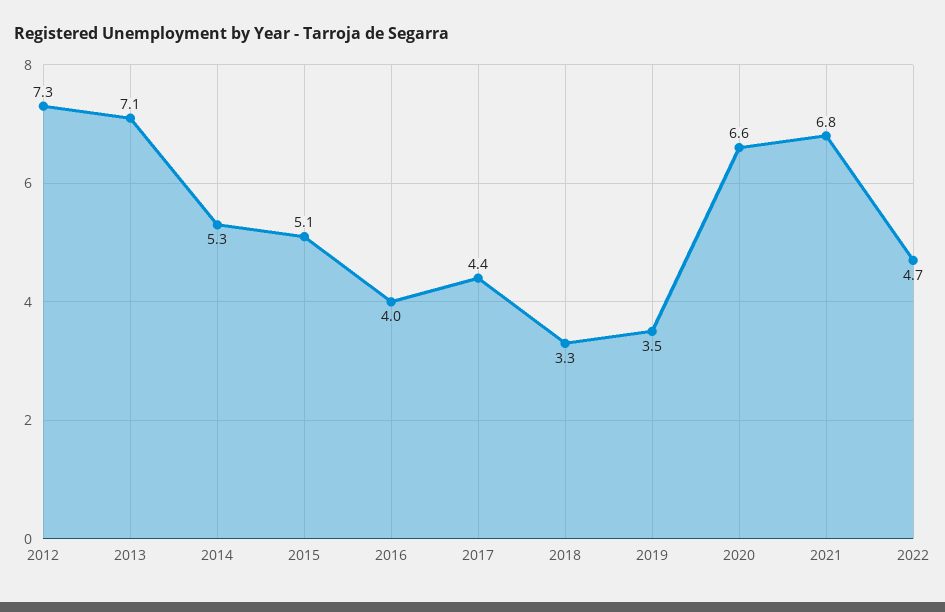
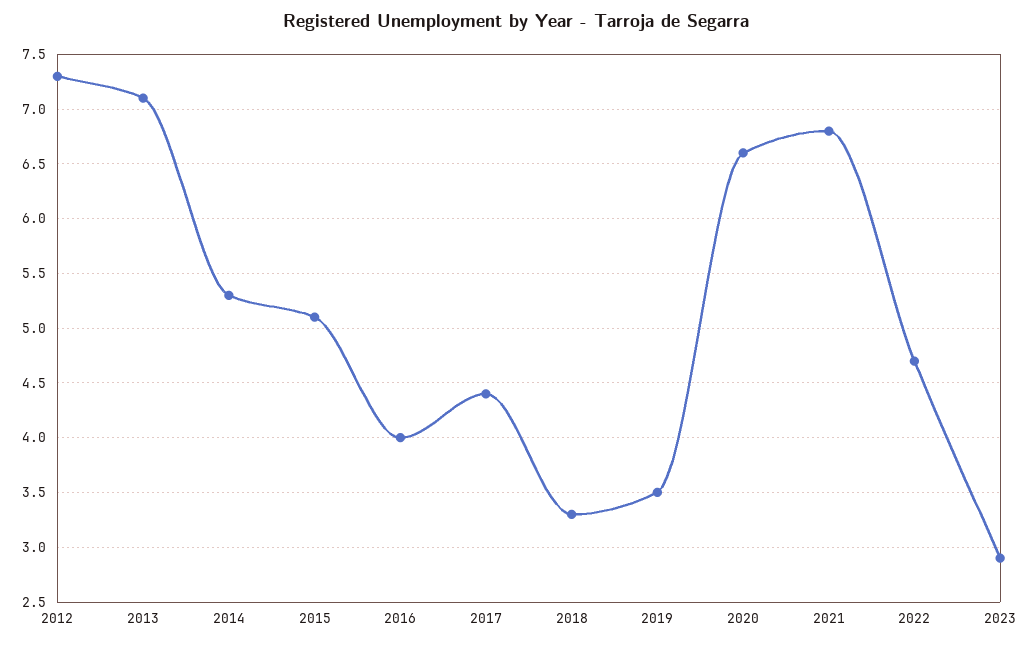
2023: none -> 2.9

